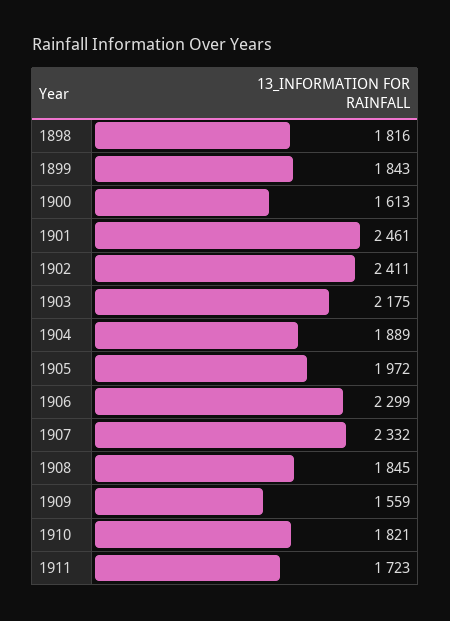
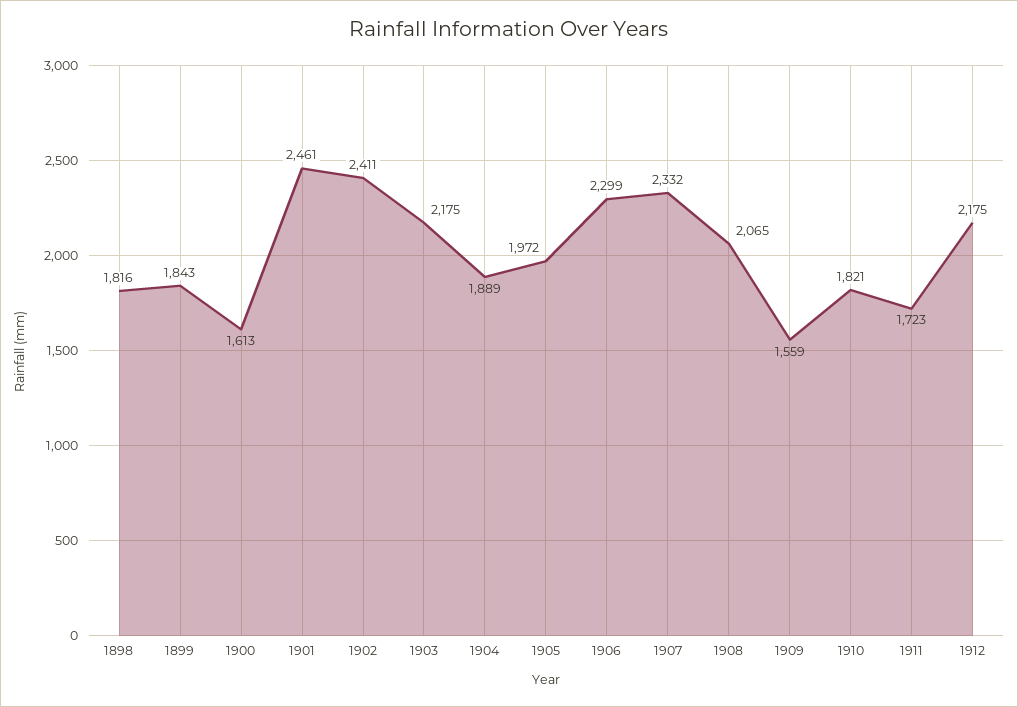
1908: 1845 -> 2065
1912: none -> 2175

